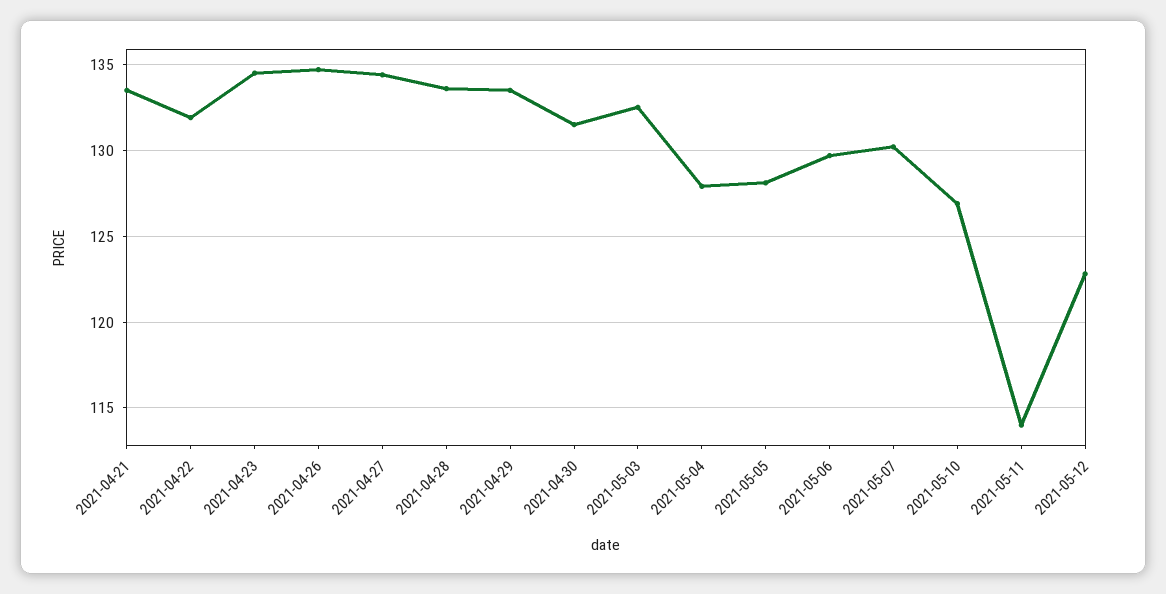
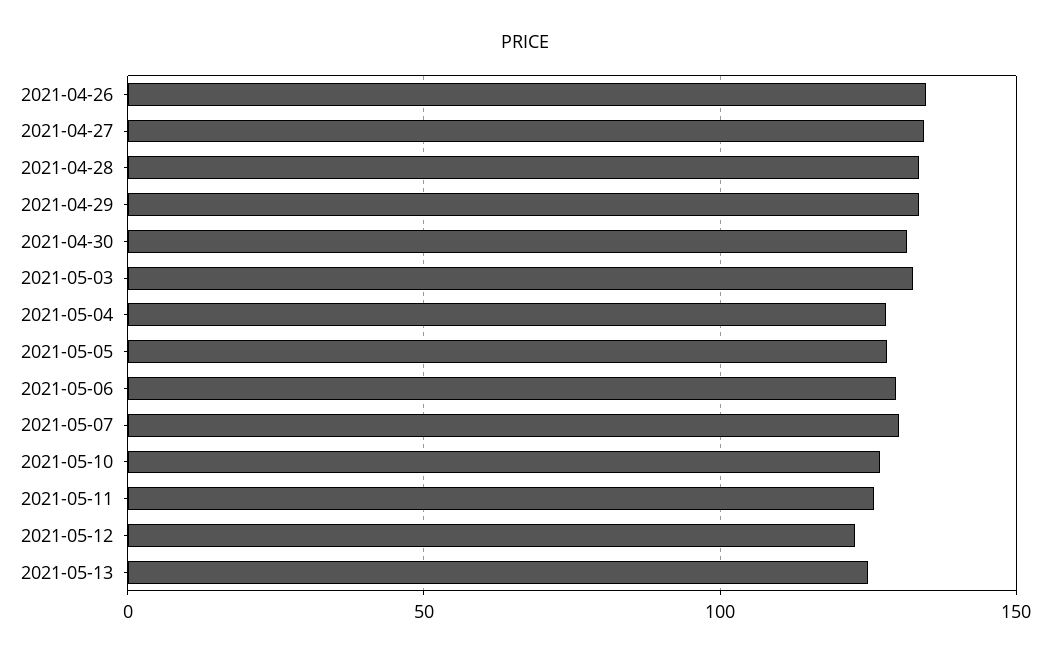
2021-04-21: 133.5 -> none
2021-04-22: 132 -> none
2021-04-23: 134.5 -> none
2021-05-11: 114 -> 125
2021-05-13: none -> 125

